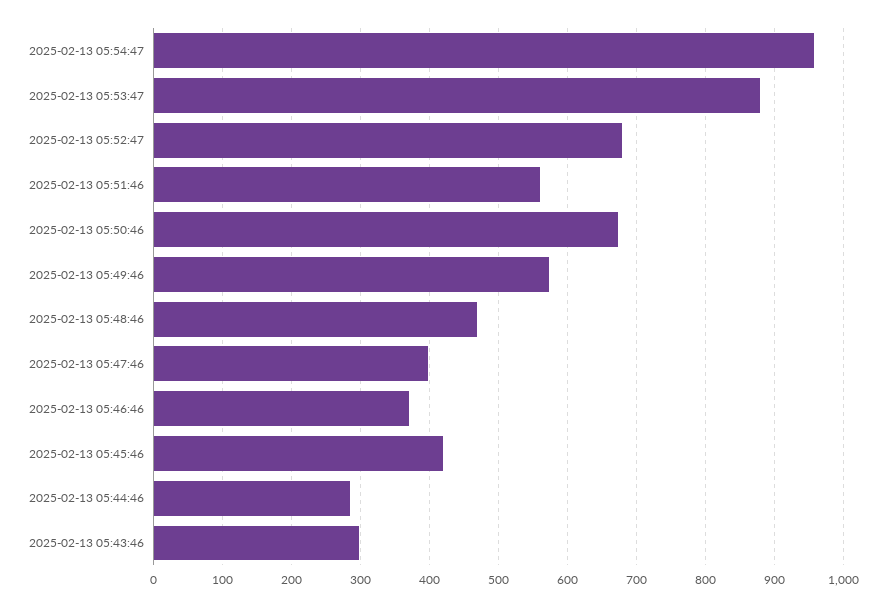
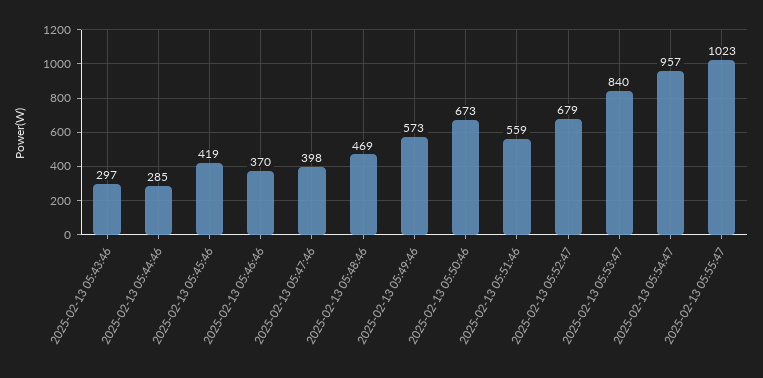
2025-02-13 05:53:47: 880 -> 840
2025-02-13 05:55:47: none -> 1023

